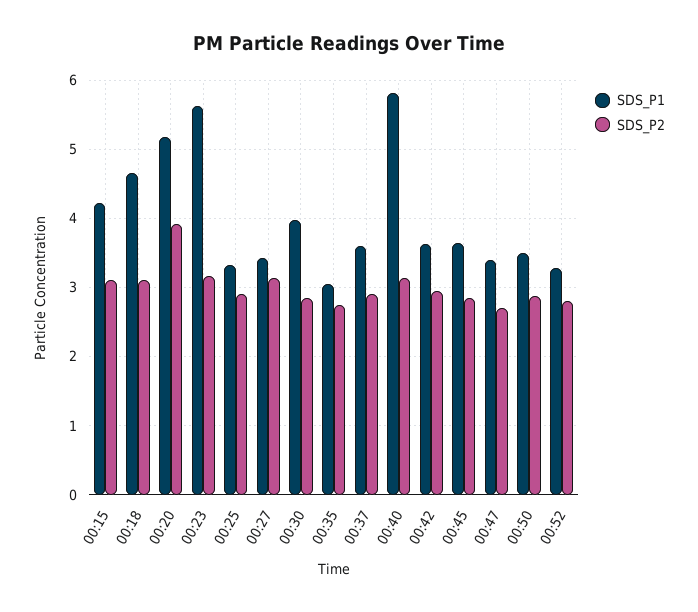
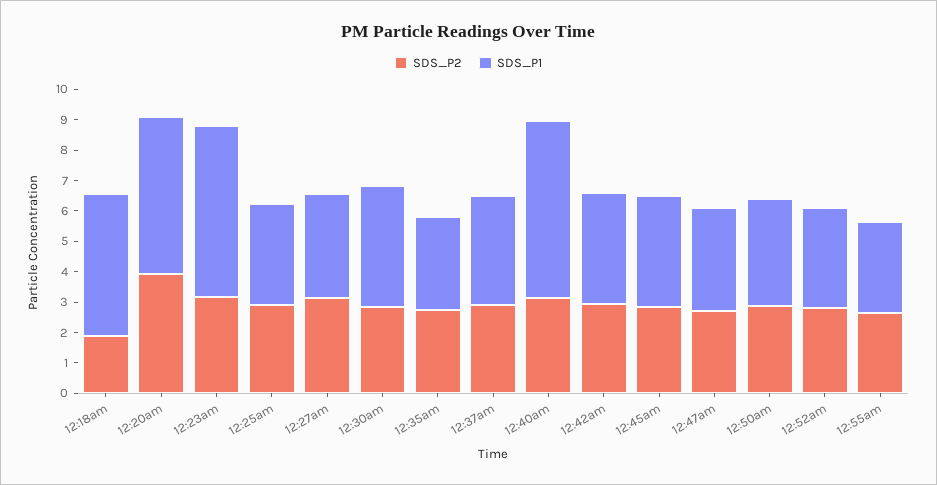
SDS_P1, 00:15: 4.2 -> none
SDS_P2, 00:15: 3.1 -> none
SDS_P2, 00:18: 3.1 -> 2
SDS_P2, 12:55am: none -> 2.5
SDS_P1, 12:55am: none -> 3

